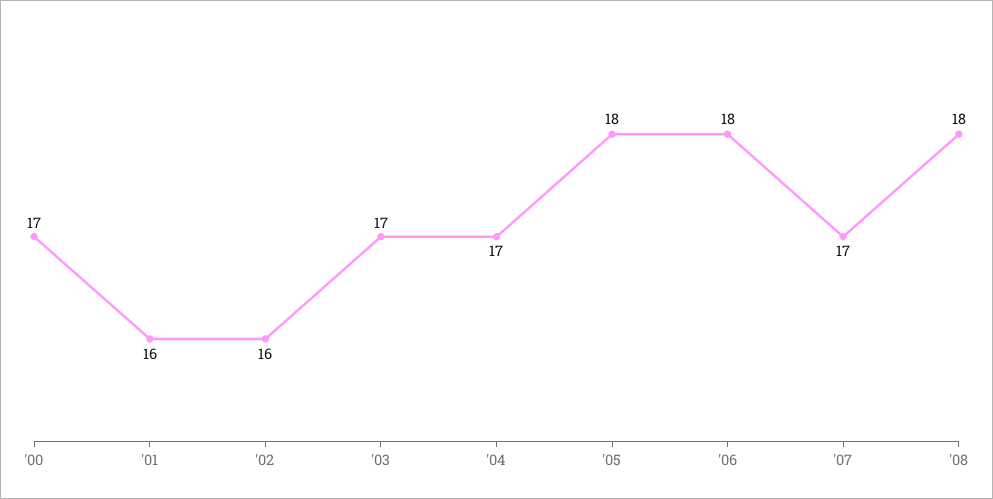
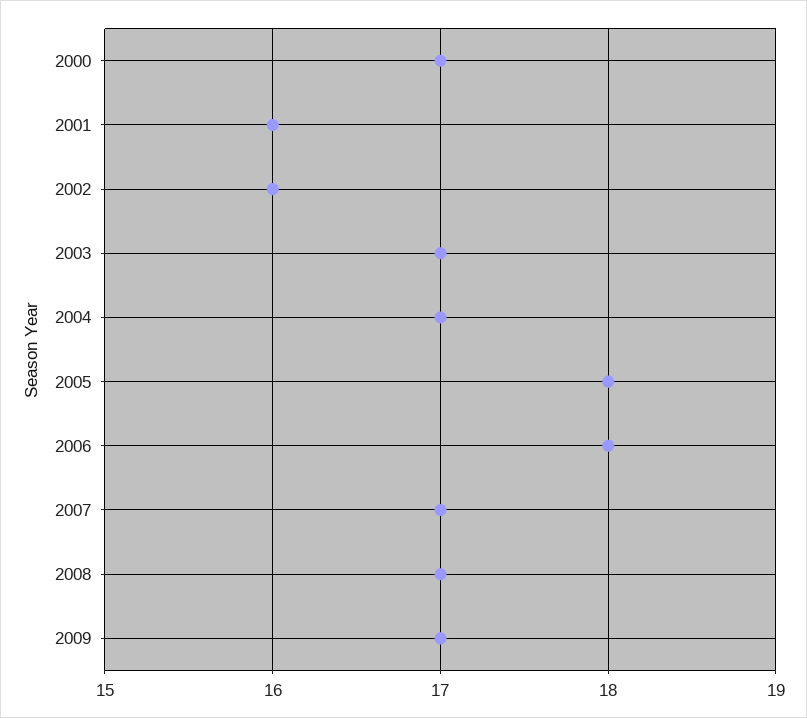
'08: 18 -> 17
2009: none -> 17

